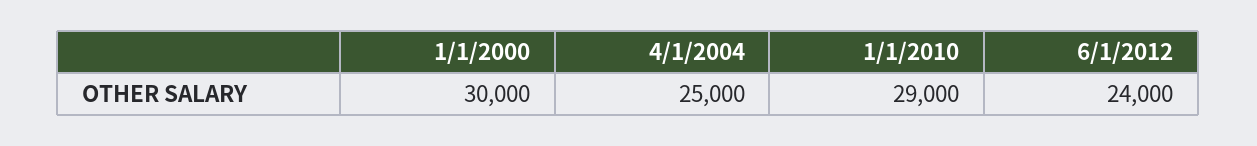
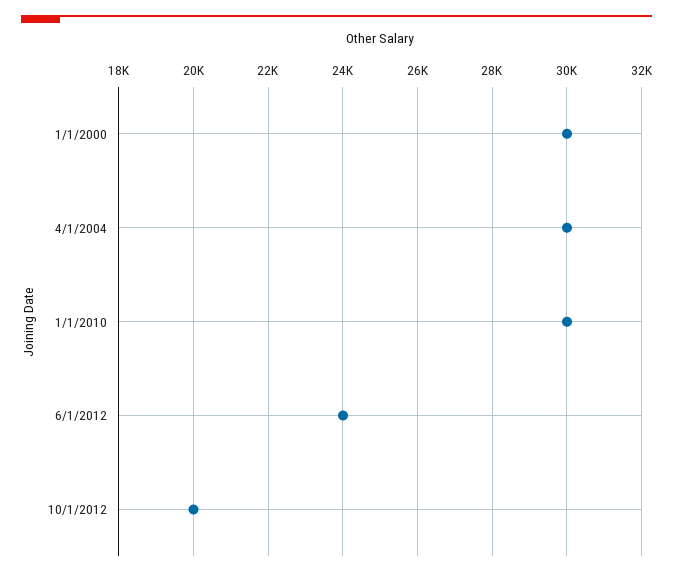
4/1/2004: 25000 -> 30000
1/1/2010: 29000 -> 30000
10/1/2012: none -> 20000

